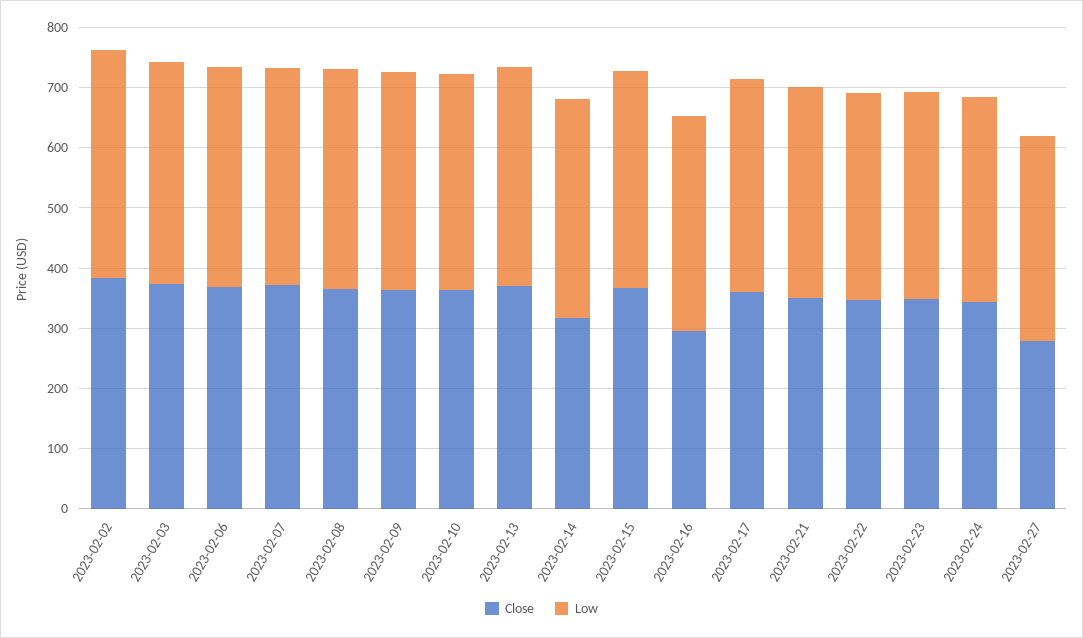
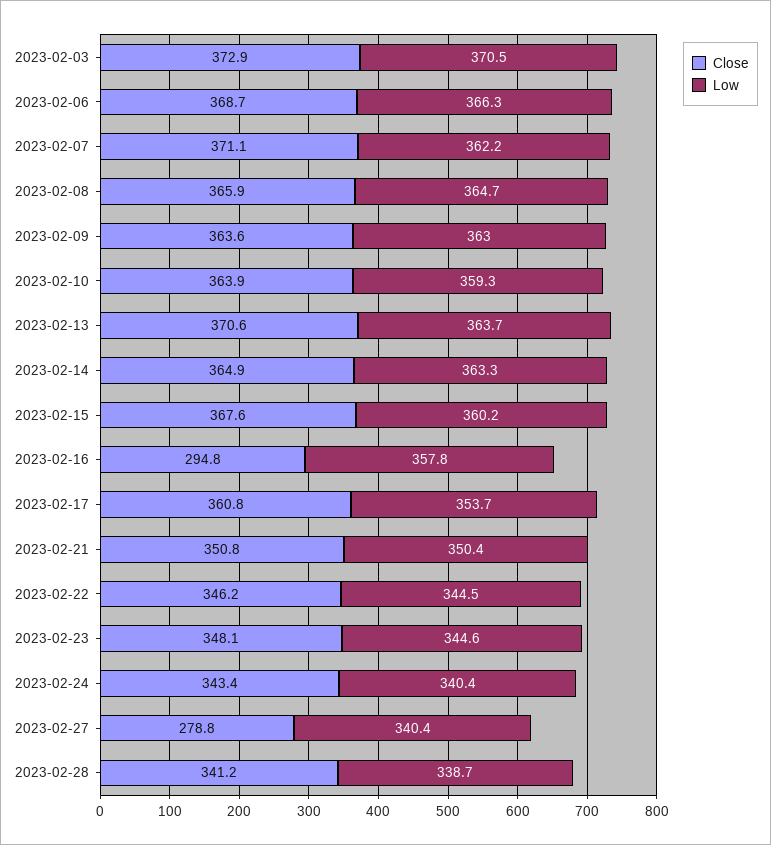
Close, 2023-02-02: 380 -> none
Low, 2023-02-02: 380 -> none
Close, 2023-02-14: 320 -> 364.9
Close, 2023-02-28: none -> 341.2
Low, 2023-02-28: none -> 338.7

